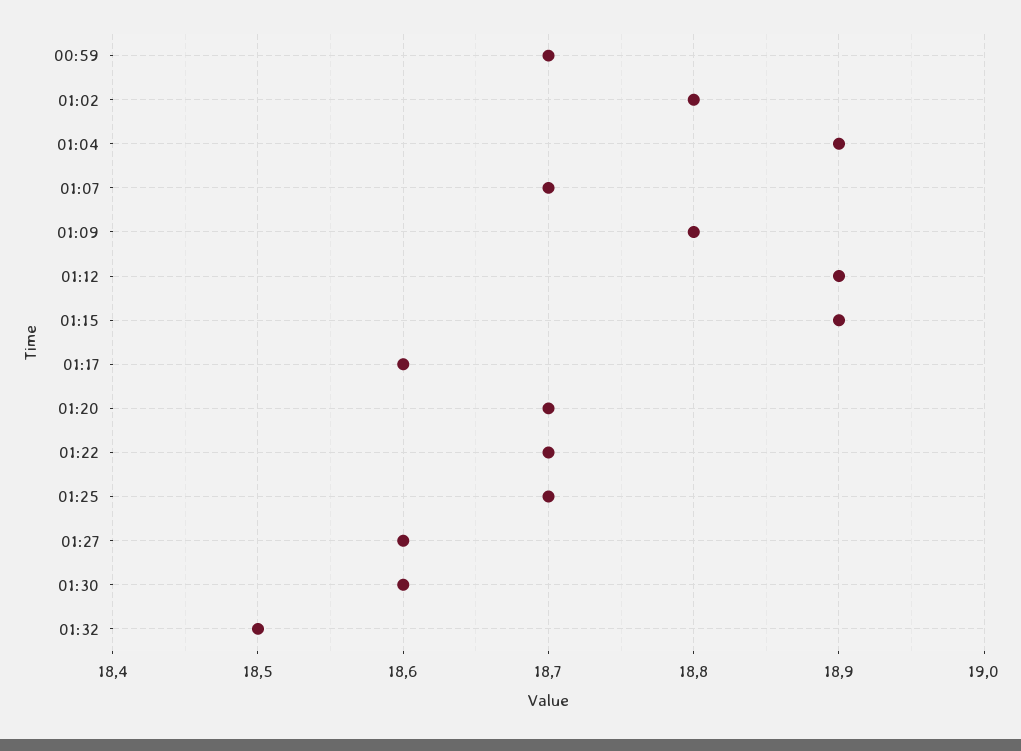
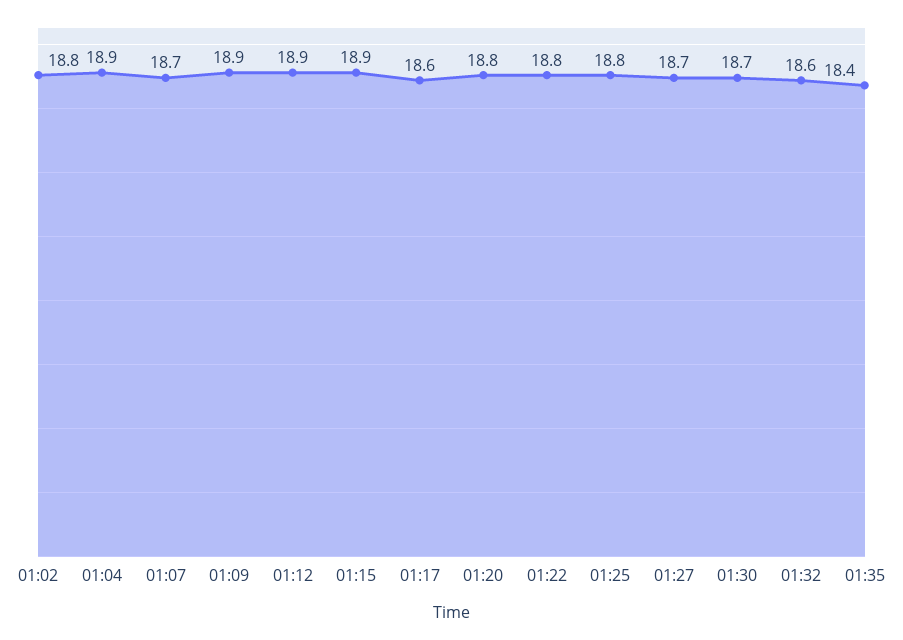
00:59: 18.7 -> none
01:09: 18.8 -> 18.9
01:20: 18.7 -> 18.8
01:22: 18.7 -> 18.8
01:25: 18.7 -> 18.8
01:27: 18.6 -> 18.7
01:30: 18.6 -> 18.7
01:32: 18.5 -> 18.6
01:35: none -> 18.4

